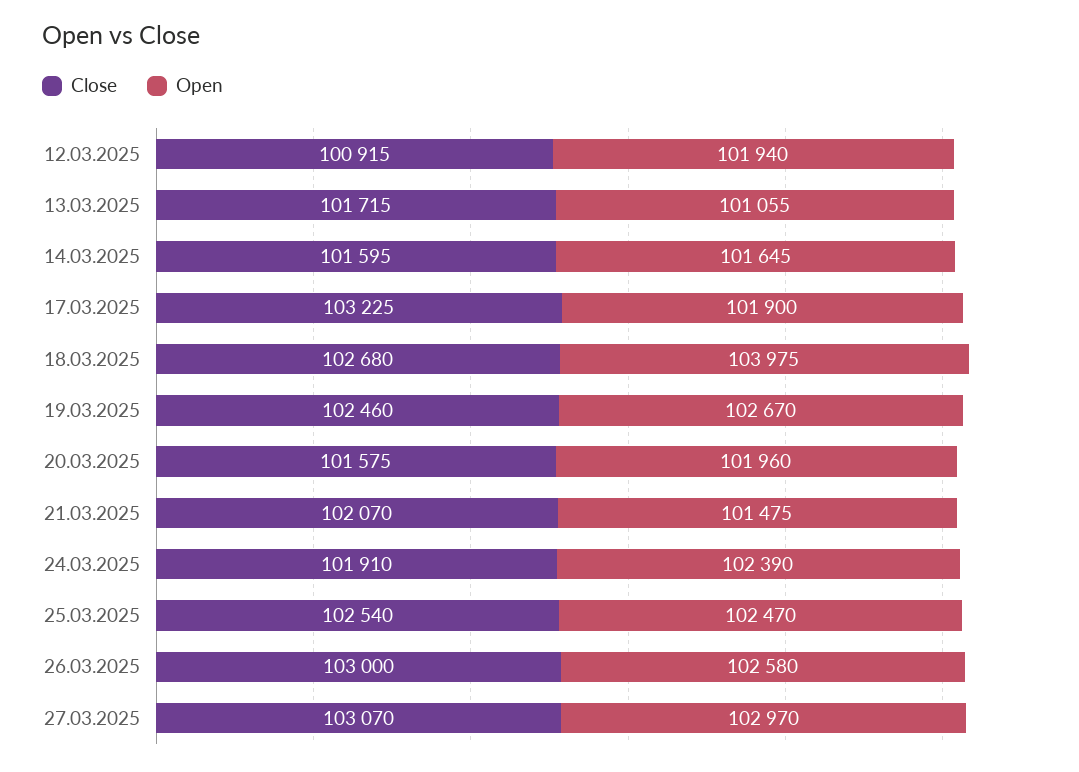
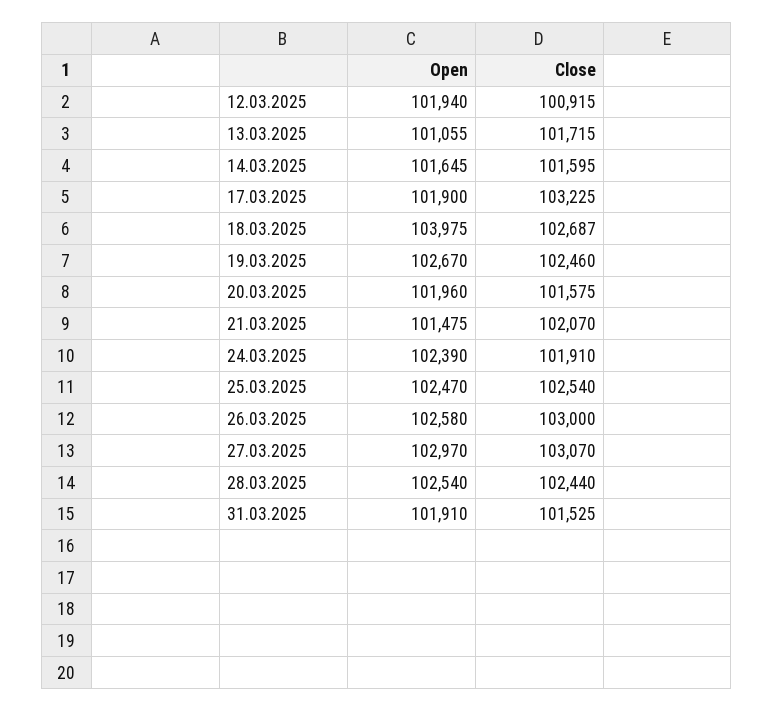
Close, 18.03.2025: 102680 -> 102687
Open, 28.03.2025: none -> 102540
Close, 28.03.2025: none -> 102440
Open, 31.03.2025: none -> 101910
Close, 31.03.2025: none -> 101525

